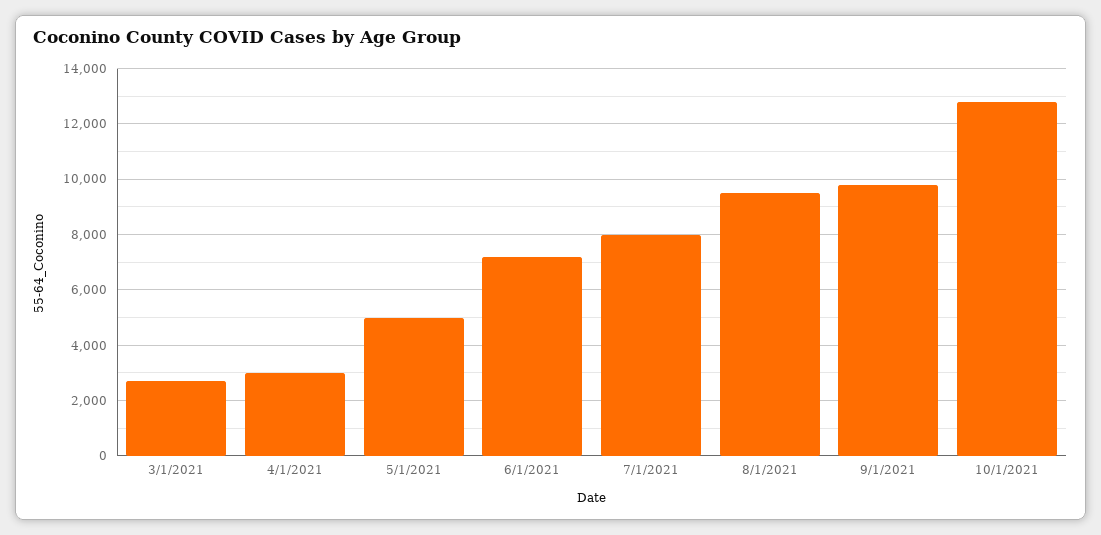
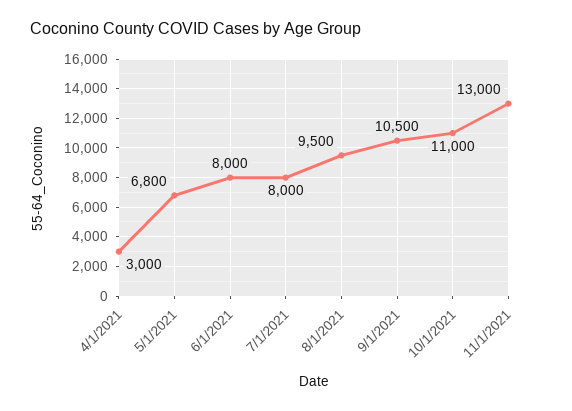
3/1/2021: 2750 -> none
5/1/2021: 5000 -> 6800
6/1/2021: 7250 -> 8000
9/1/2021: 9750 -> 10500
10/1/2021: 12750 -> 11000
11/1/2021: none -> 13000

